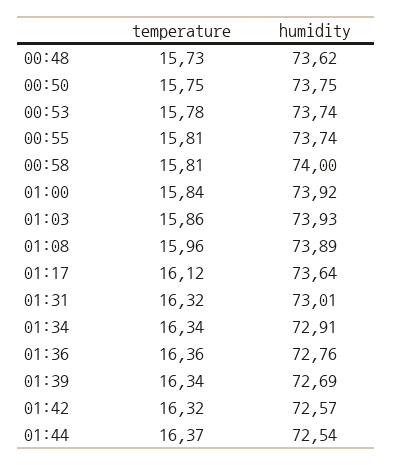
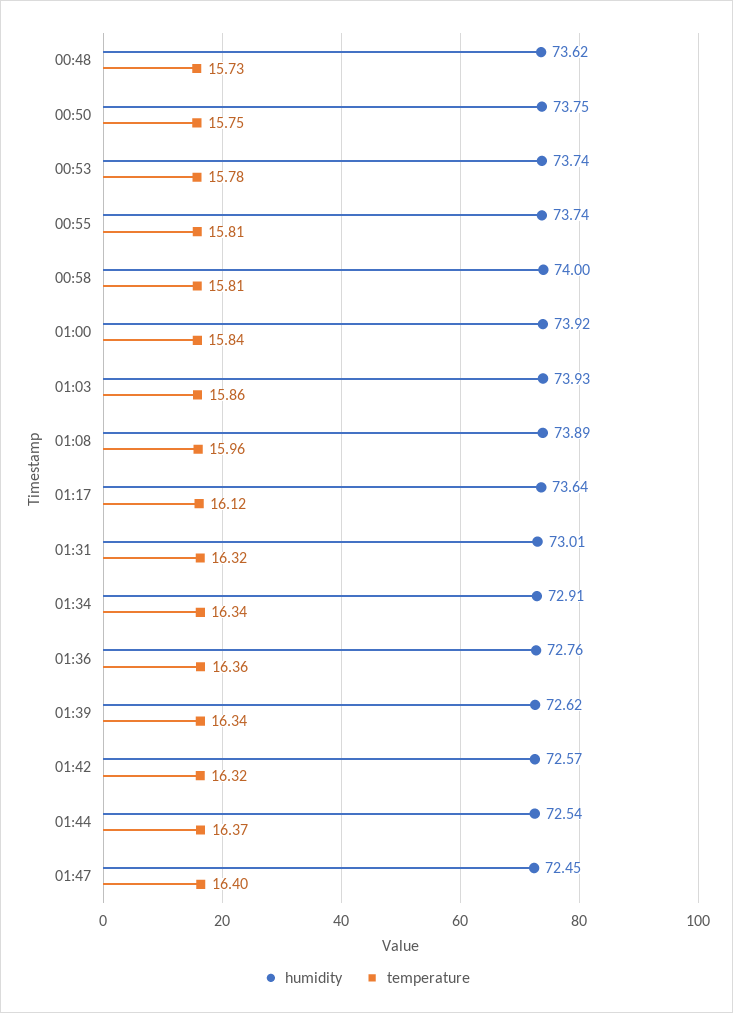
humidity, 01:39: 72.69 -> 72.62
humidity, 01:47: none -> 72.45
temperature, 01:47: none -> 16.4

